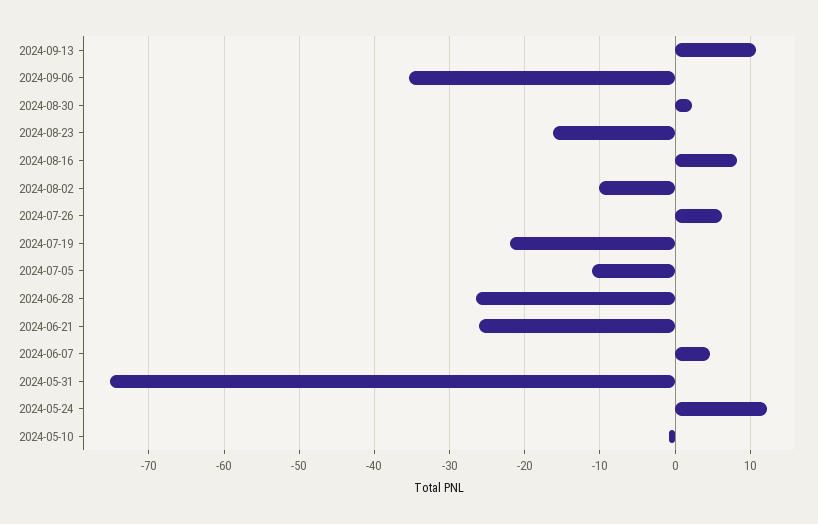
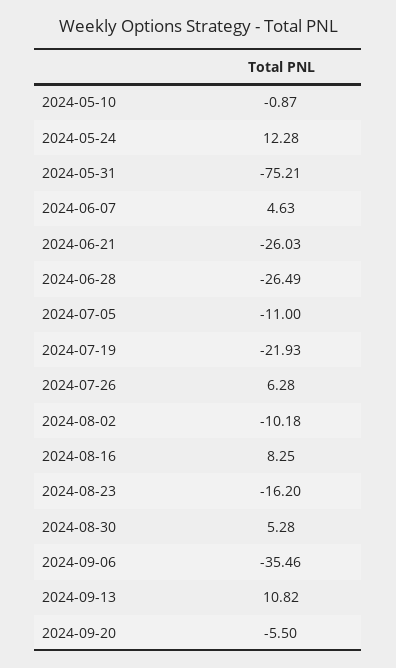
2024-08-30: 2 -> 5.28
2024-09-20: none -> -5.5

